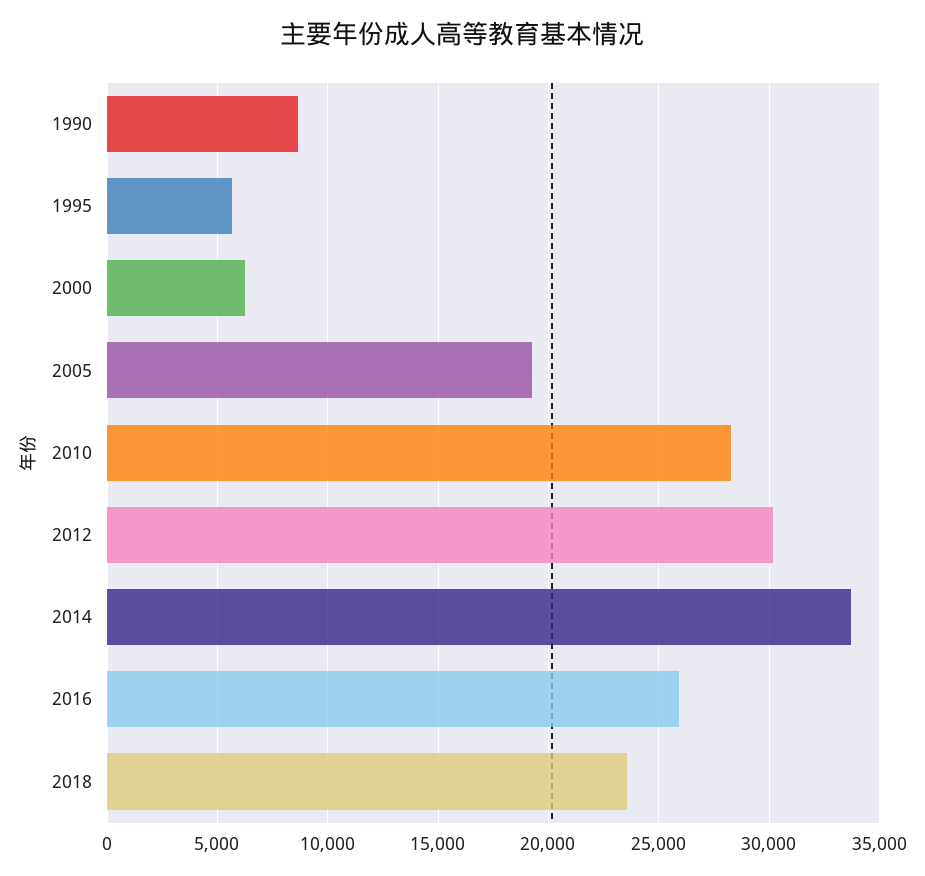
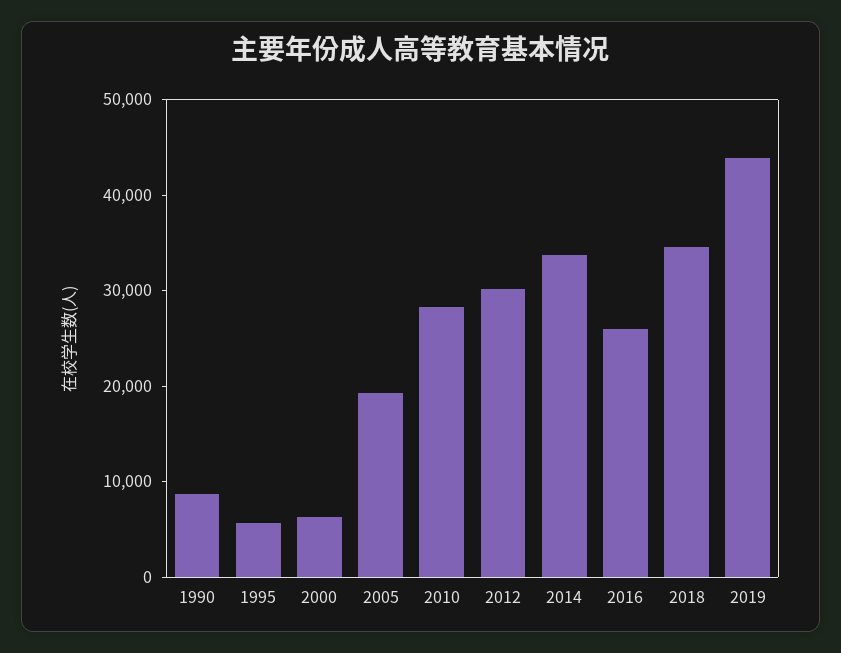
2018: 23500 -> 34000
2019: none -> 44000

